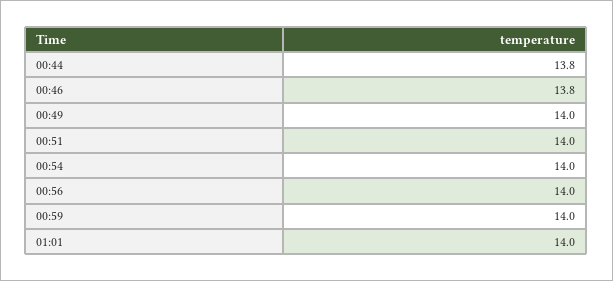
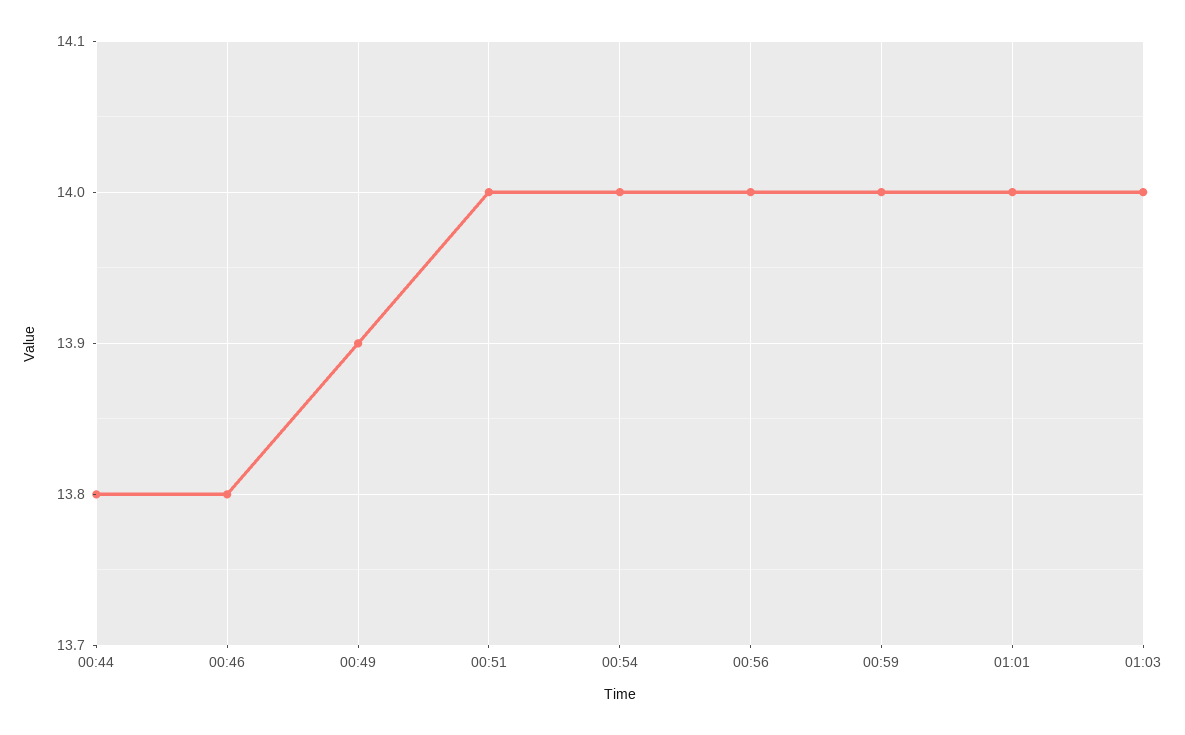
00:49: 14 -> 13.9
01:03: none -> 14

